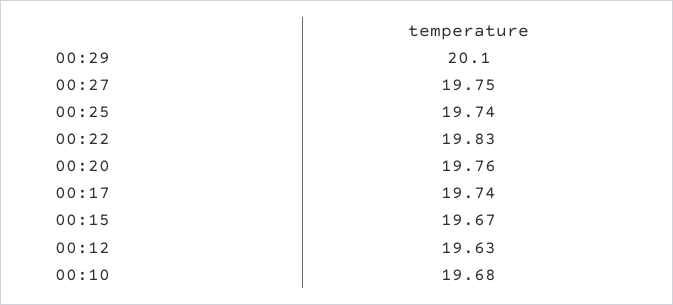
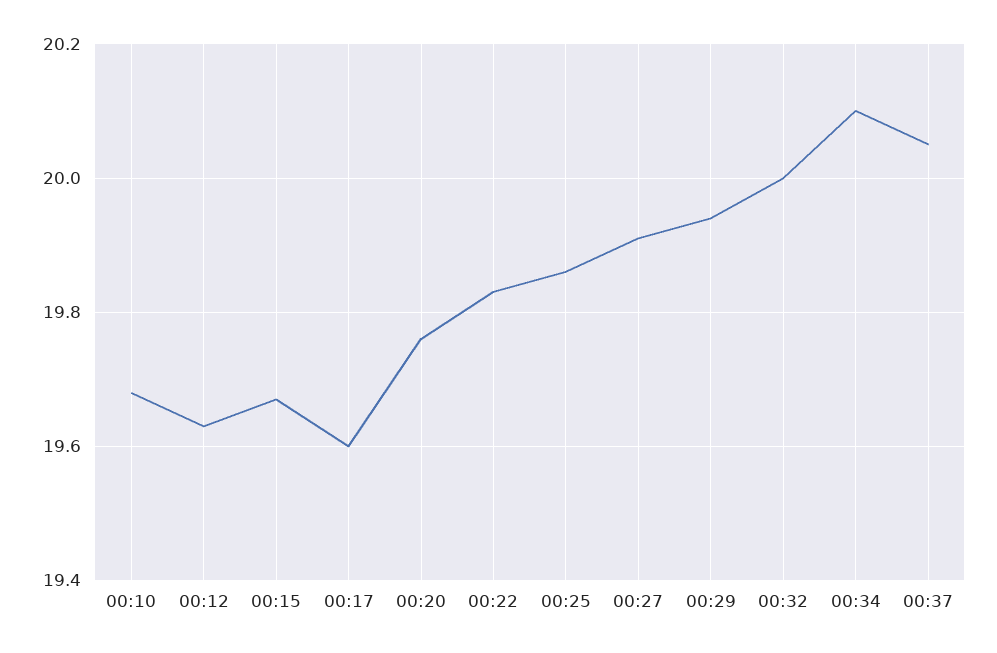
00:29: 20.1 -> 19.95
00:27: 19.75 -> 19.9
00:25: 19.74 -> 19.85
00:17: 19.74 -> 19.6
00:32: none -> 20
00:34: none -> 20.1
00:37: none -> 20.05

